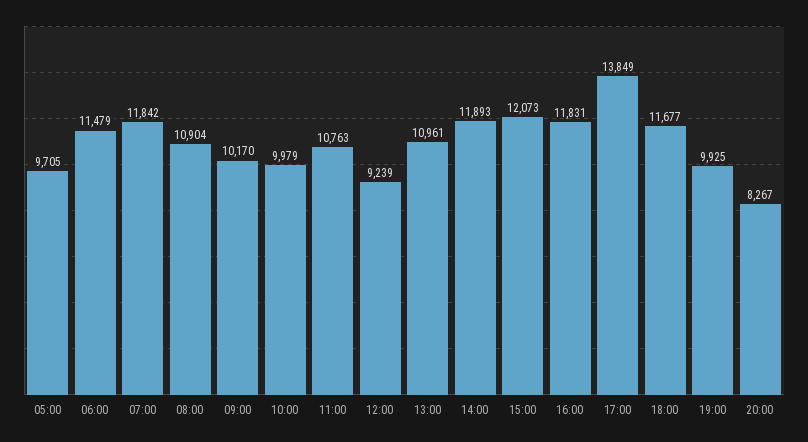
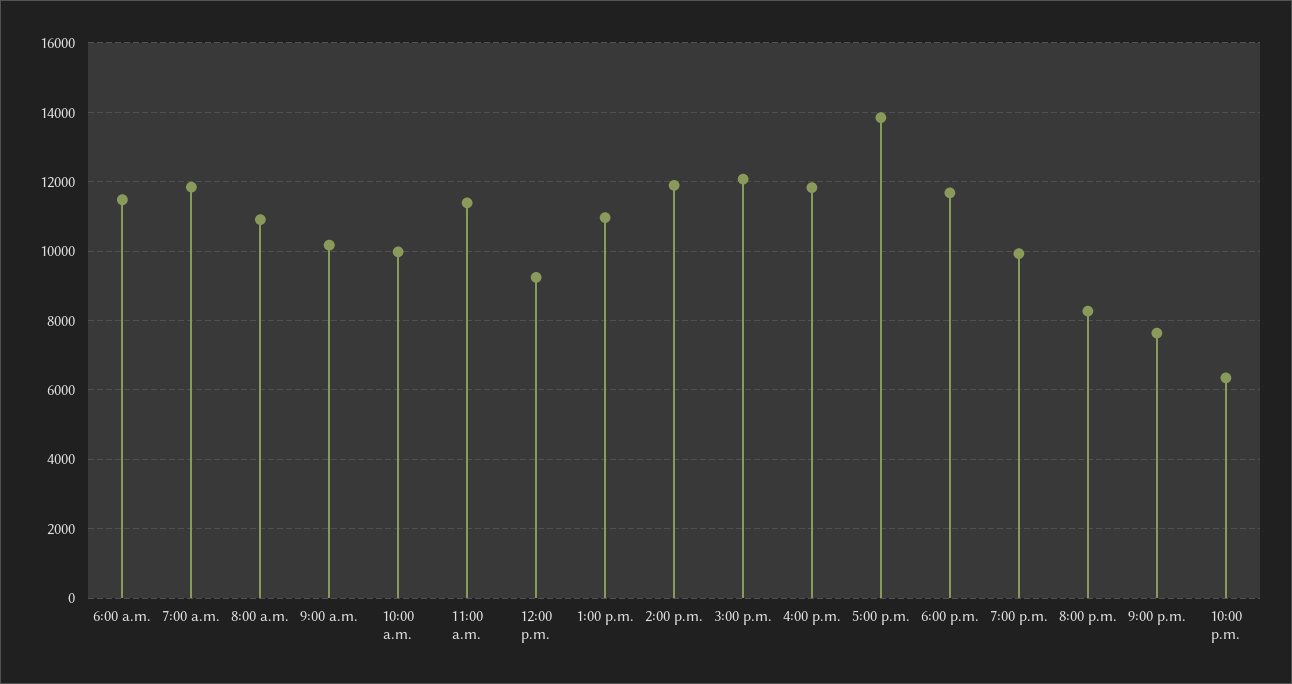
05:00: 9705 -> none
11:00: 10763 -> 11400
9:00 p.m.: none -> 7600
10:00 p.m.: none -> 6400

